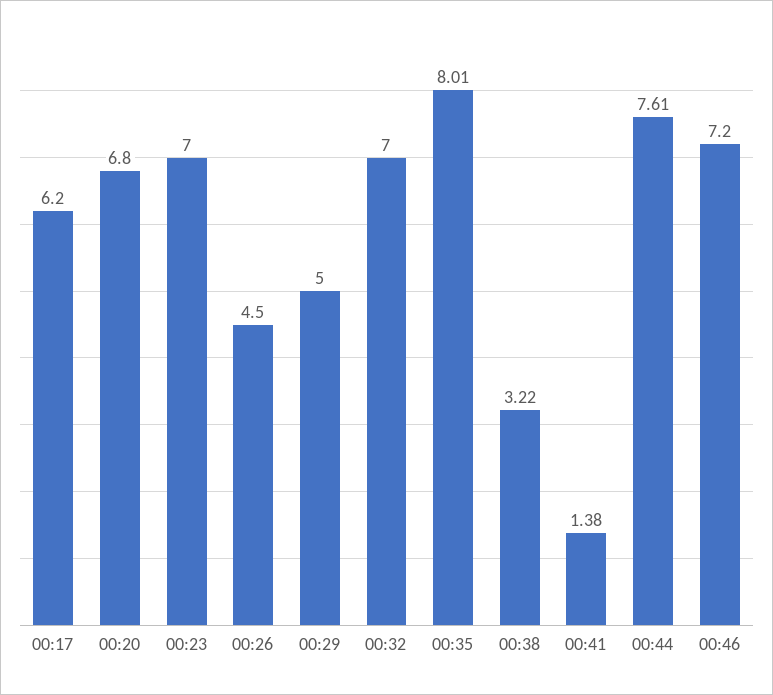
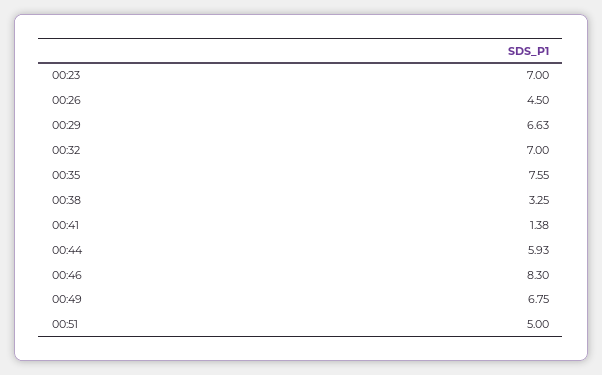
00:17: 6.2 -> none
00:20: 6.8 -> none
00:29: 5 -> 6.63
00:35: 8.01 -> 7.55
00:38: 3.22 -> 3.25
00:44: 7.61 -> 5.93
00:46: 7.2 -> 8.3
00:49: none -> 6.75
00:51: none -> 5

